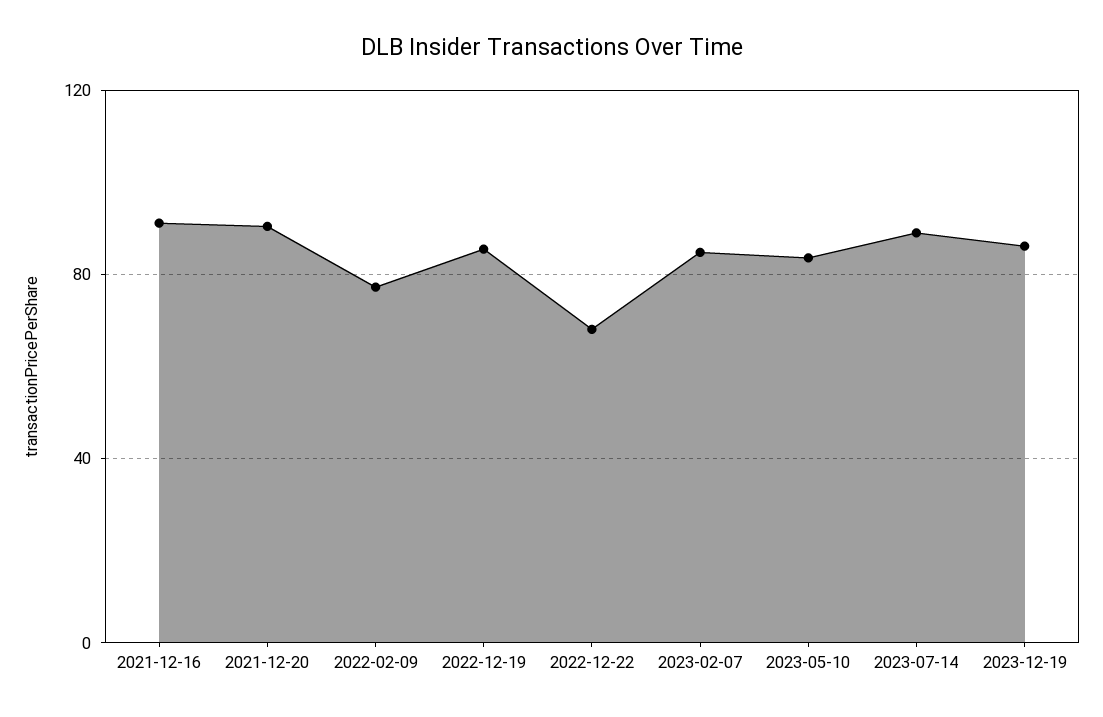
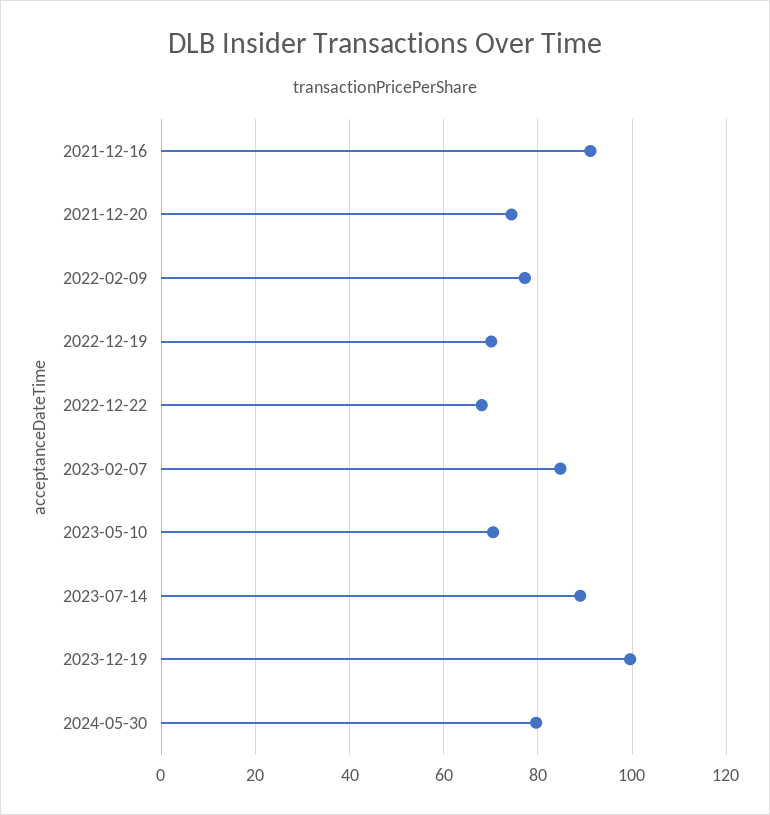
2021-12-20: 90 -> 74
2022-12-19: 85 -> 70
2023-05-10: 85 -> 70
2023-12-19: 85 -> 100
2024-05-30: none -> 80

